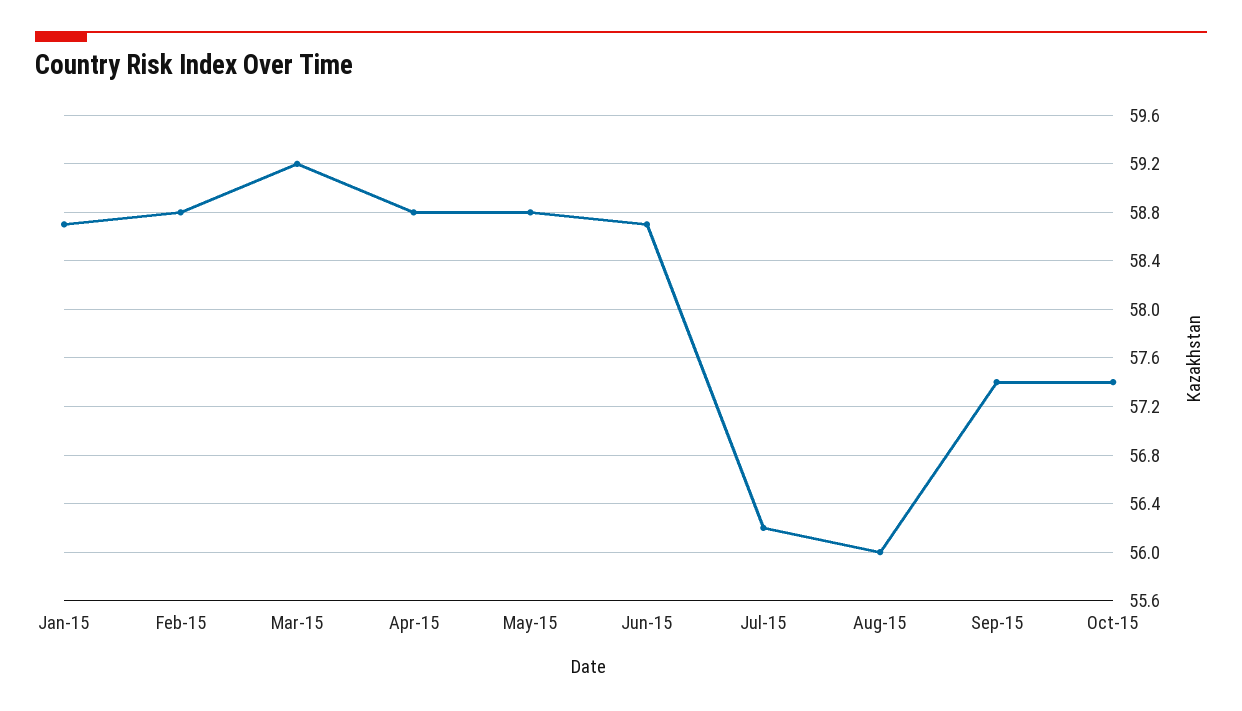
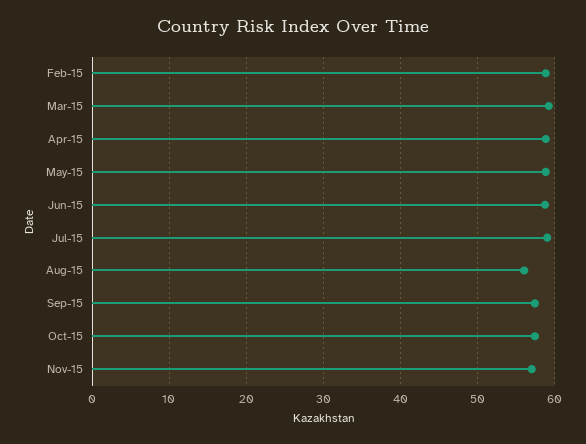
Jan-15: 58.7 -> none
Jul-15: 56.2 -> 59
Nov-15: none -> 57

